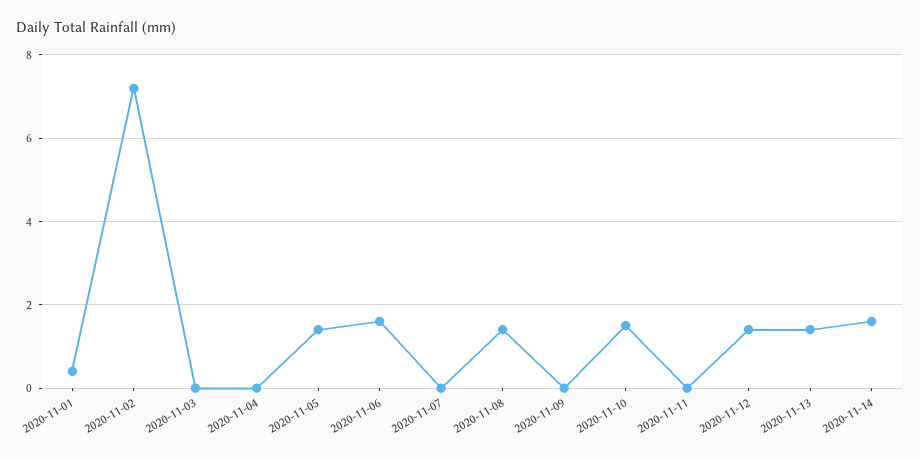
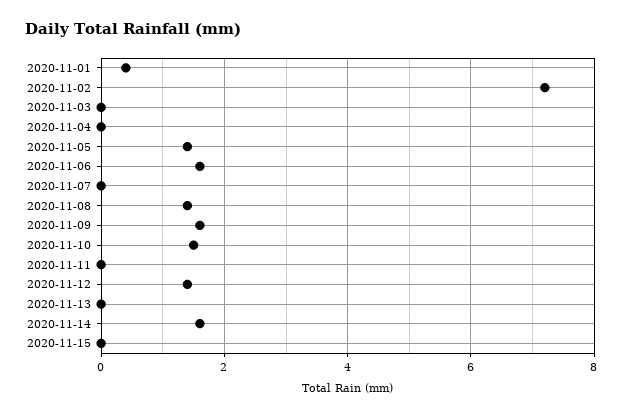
2020-11-09: 0 -> 1.5
2020-11-13: 1.5 -> 0
2020-11-15: none -> 0

